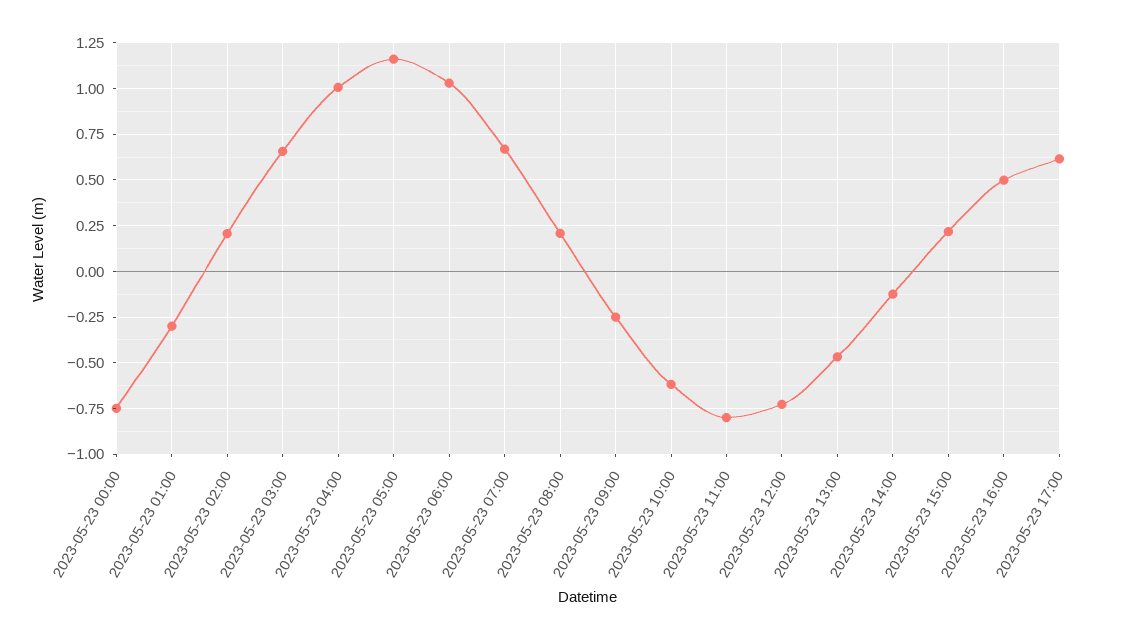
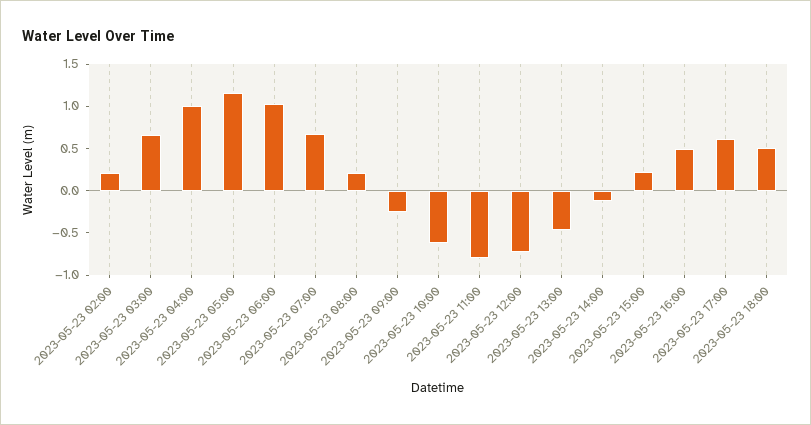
2023-05-23 00:00: -0.75 -> none
2023-05-23 01:00: -0.3 -> none
2023-05-23 18:00: none -> 0.5

